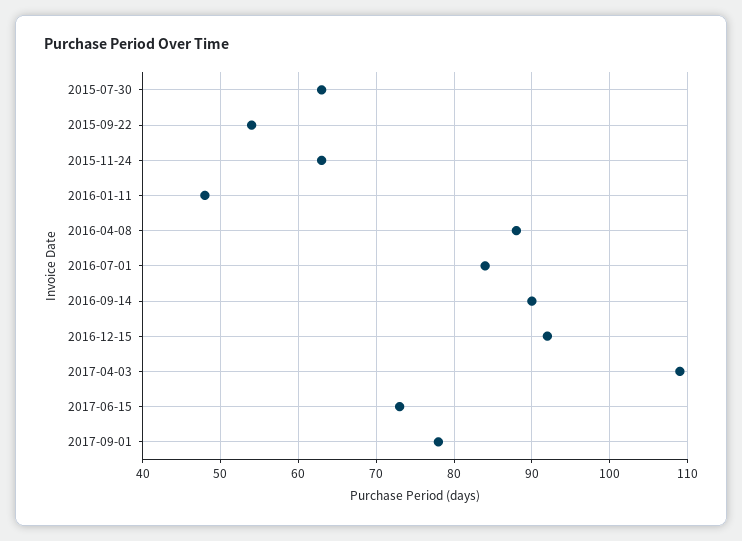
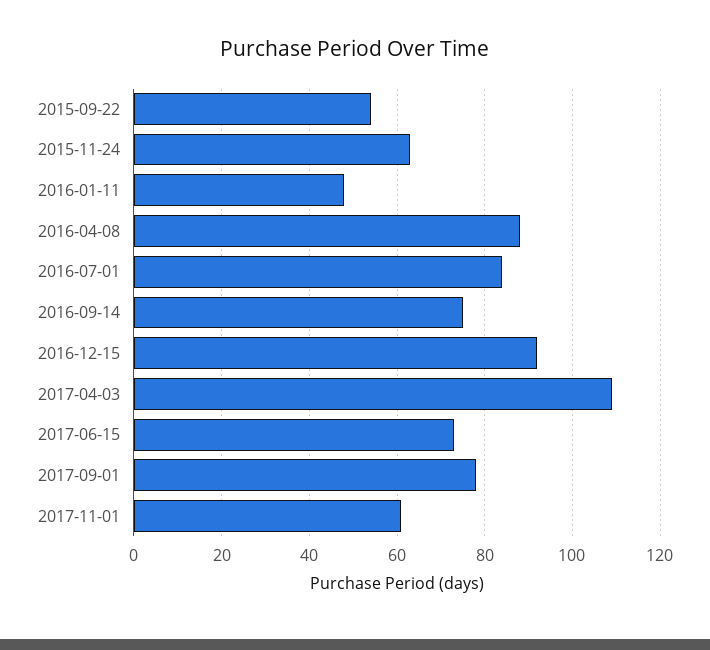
2015-07-30: 63 -> none
2016-09-14: 90 -> 75
2017-11-01: none -> 60

